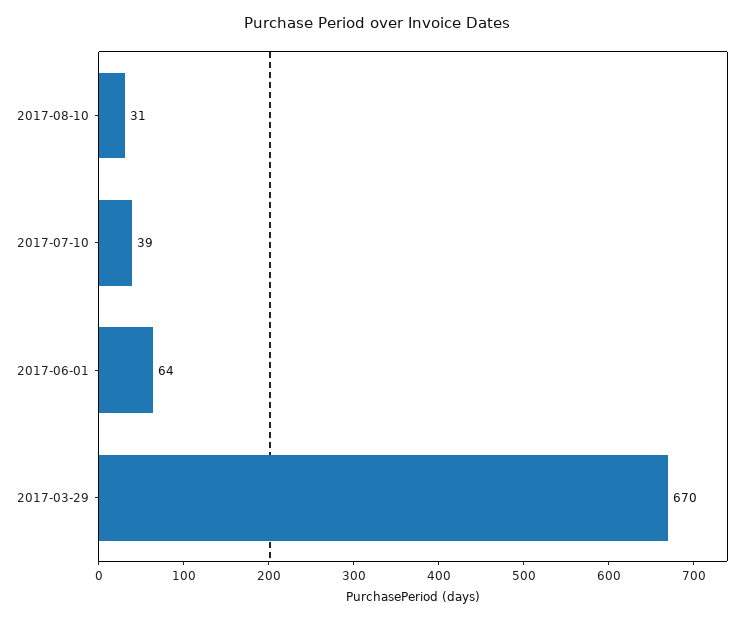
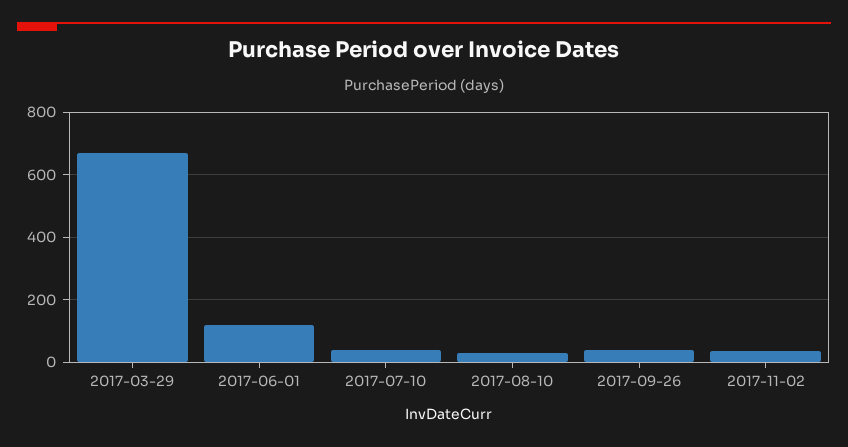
2017-06-01: 64 -> 120
2017-09-26: none -> 40
2017-11-02: none -> 40

